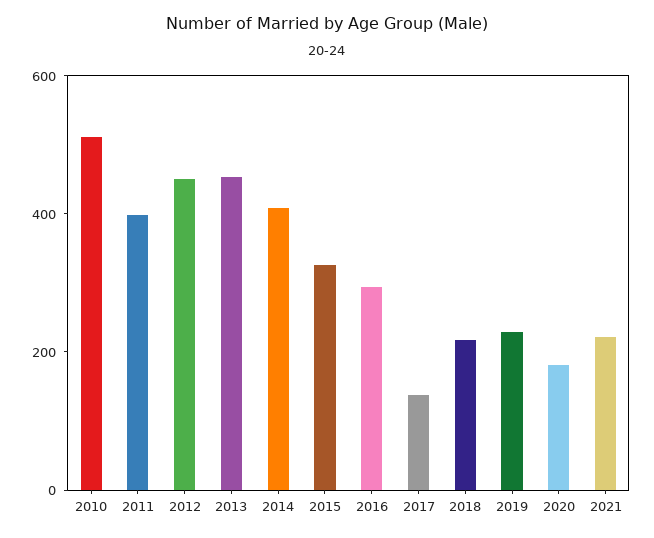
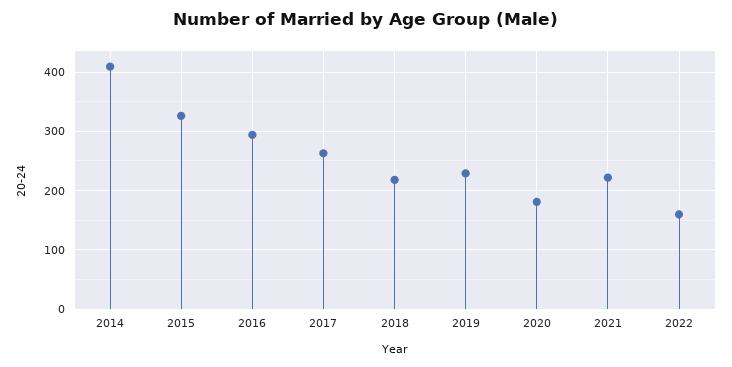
2010: 500 -> none
2011: 400 -> none
2012: 450 -> none
2013: 450 -> none
2017: 150 -> 260
2022: none -> 160

